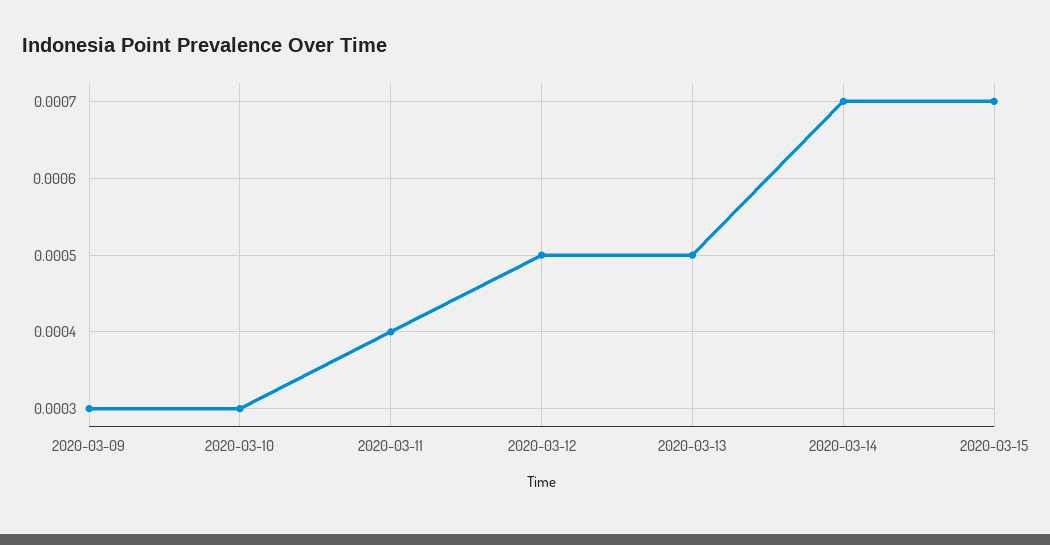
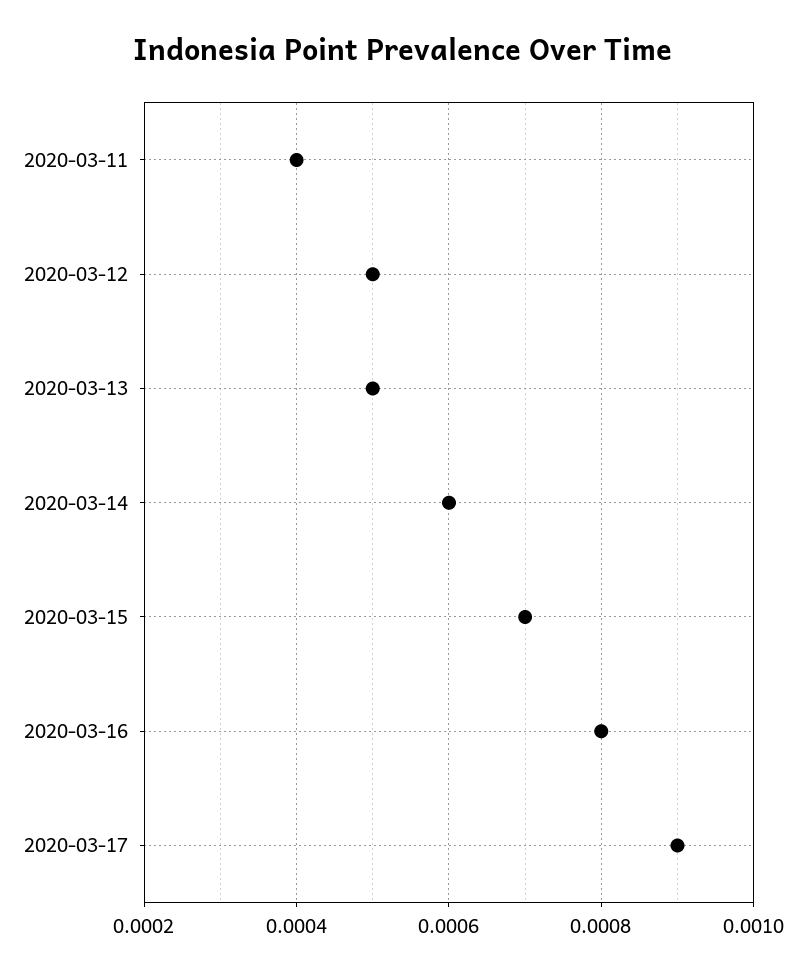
2020-03-09: 0.0003 -> none
2020-03-10: 0.0003 -> none
2020-03-14: 0.0007 -> 0.0006
2020-03-16: none -> 0.0008
2020-03-17: none -> 0.0009

